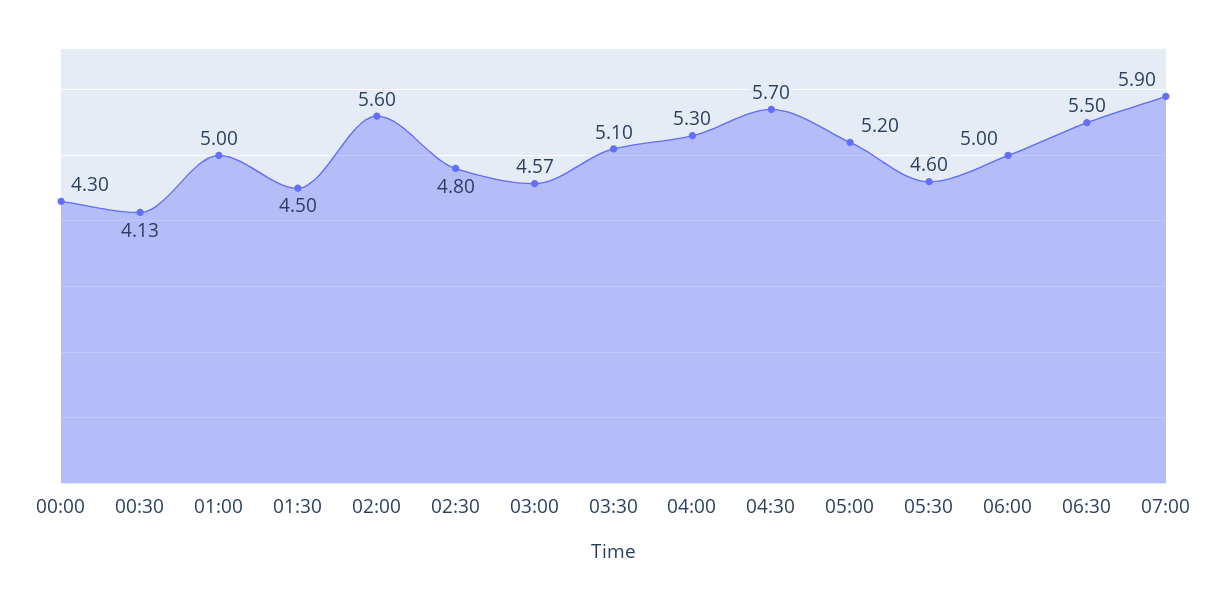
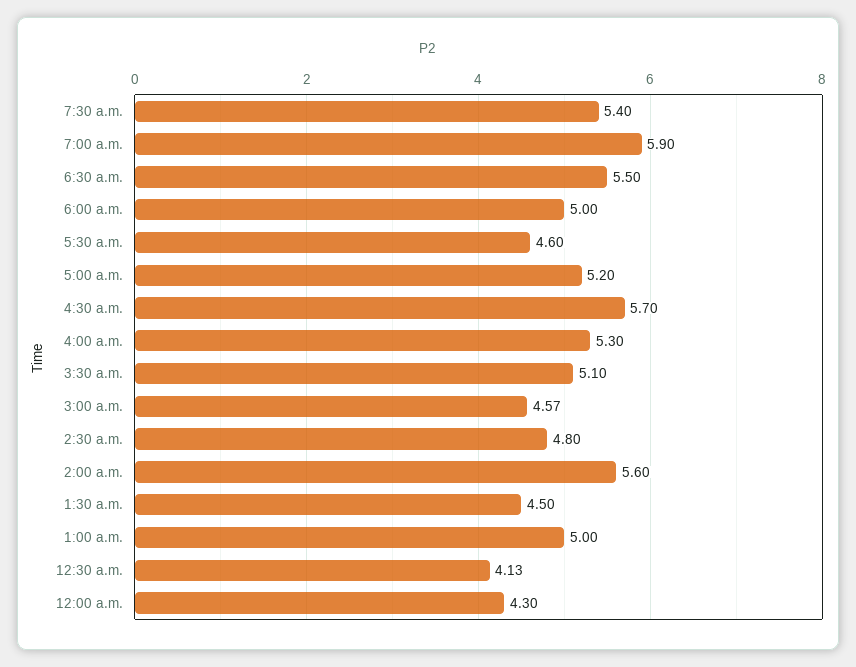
7:30 a.m.: none -> 5.4

